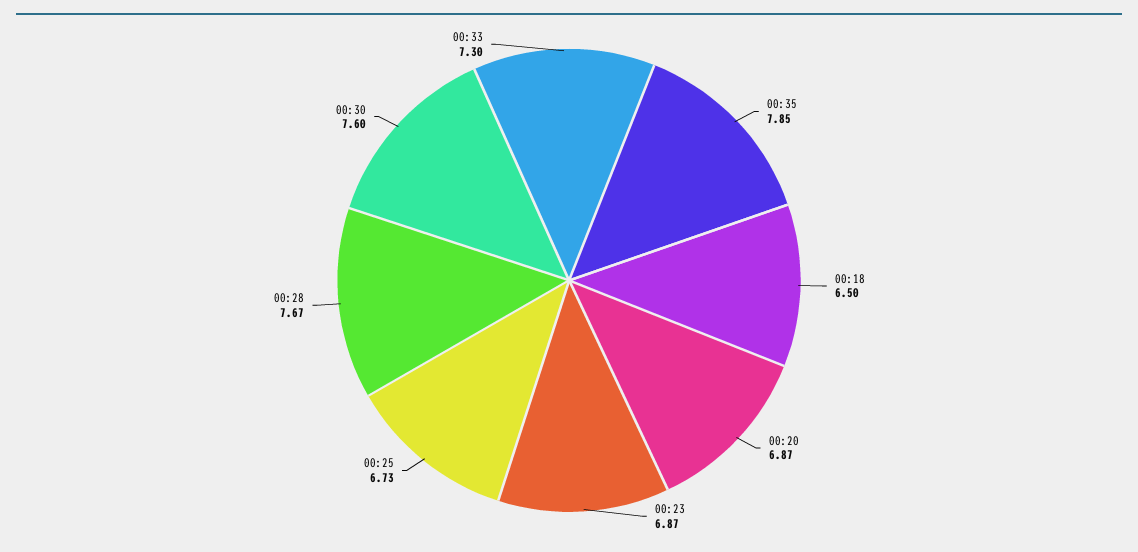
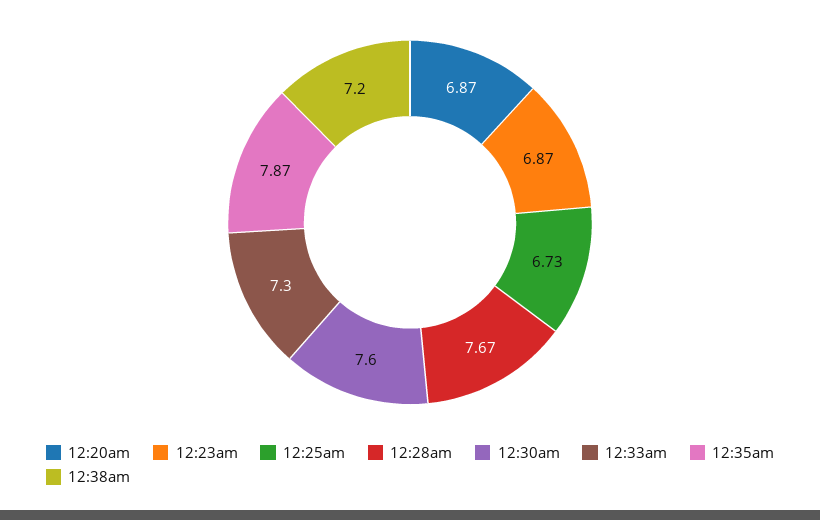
00:35: 7.85 -> 7.87
00:18: 6.5 -> none
12:38am: none -> 7.2

